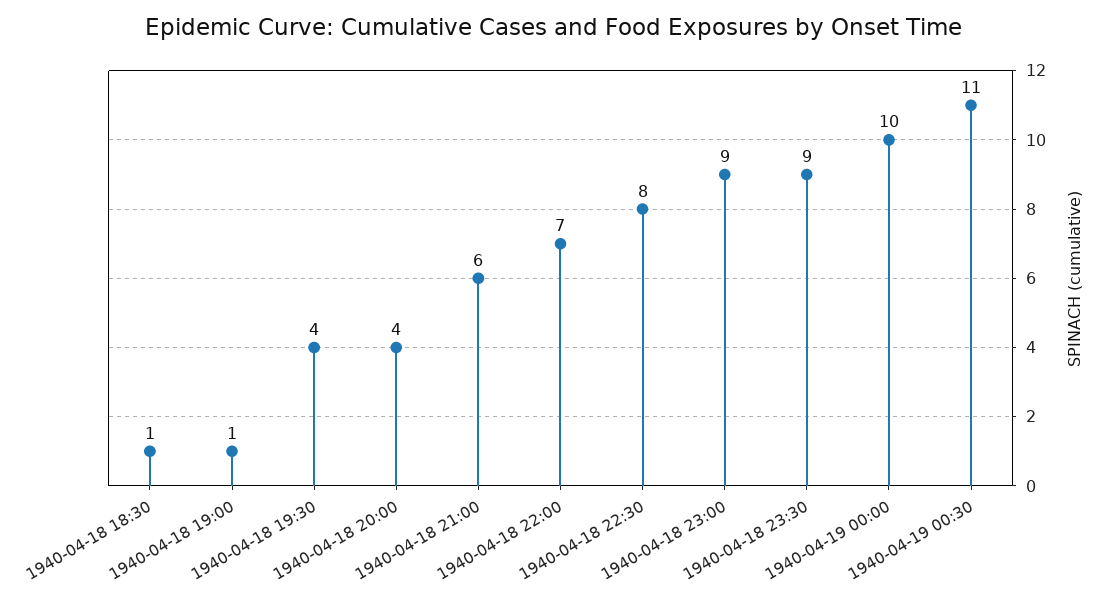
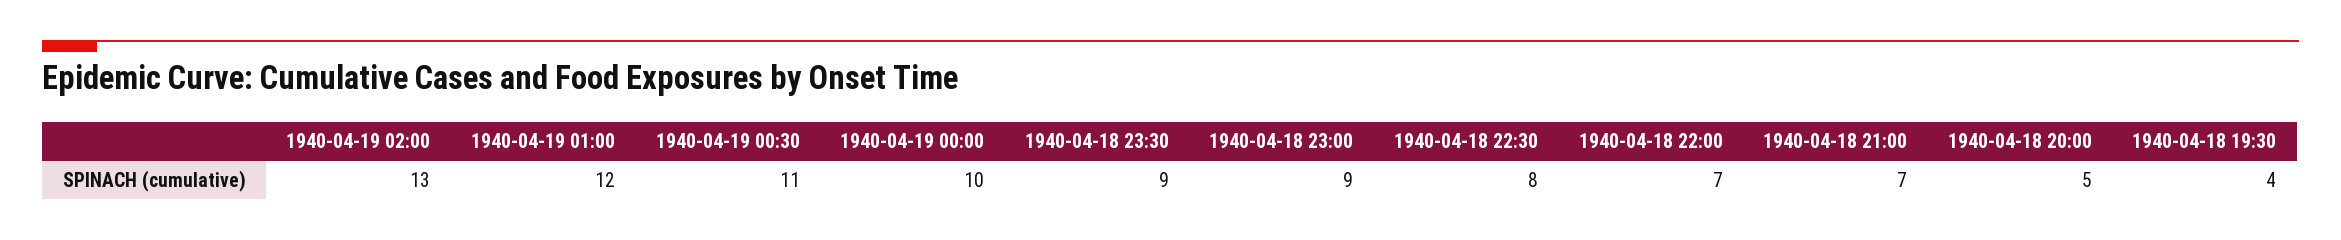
1940-04-18 18:30: 1 -> none
1940-04-18 19:00: 1 -> none
1940-04-18 20:00: 4 -> 5
1940-04-18 21:00: 6 -> 7
1940-04-19 02:00: none -> 13
1940-04-19 01:00: none -> 12

